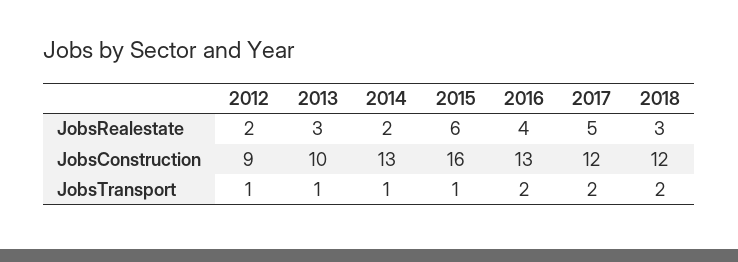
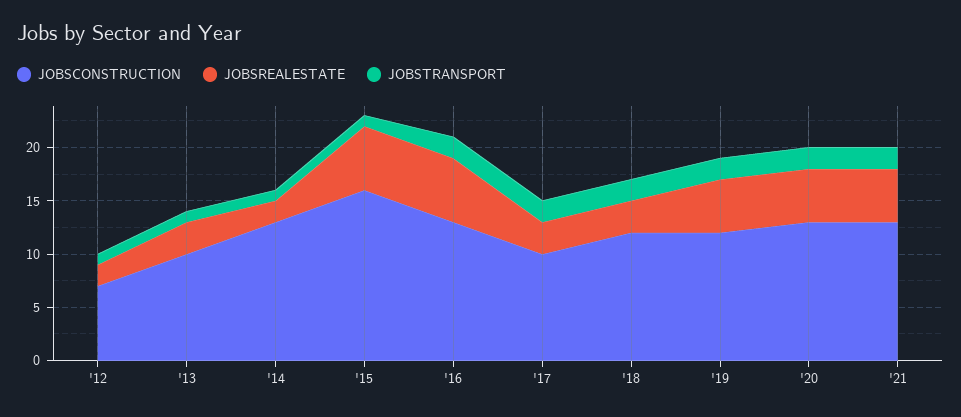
JobsRealestate, 2016: 4 -> 6
JobsRealestate, 2017: 5 -> 3
JobsConstruction, 2012: 9 -> 7
JobsConstruction, 2017: 12 -> 10
JobsConstruction, '19: none -> 12
JobsRealestate, '19: none -> 5
JobsTransport, '19: none -> 2
JobsConstruction, '20: none -> 13
JobsRealestate, '20: none -> 5
JobsTransport, '20: none -> 2
JobsConstruction, '21: none -> 13
JobsRealestate, '21: none -> 5
JobsTransport, '21: none -> 2

